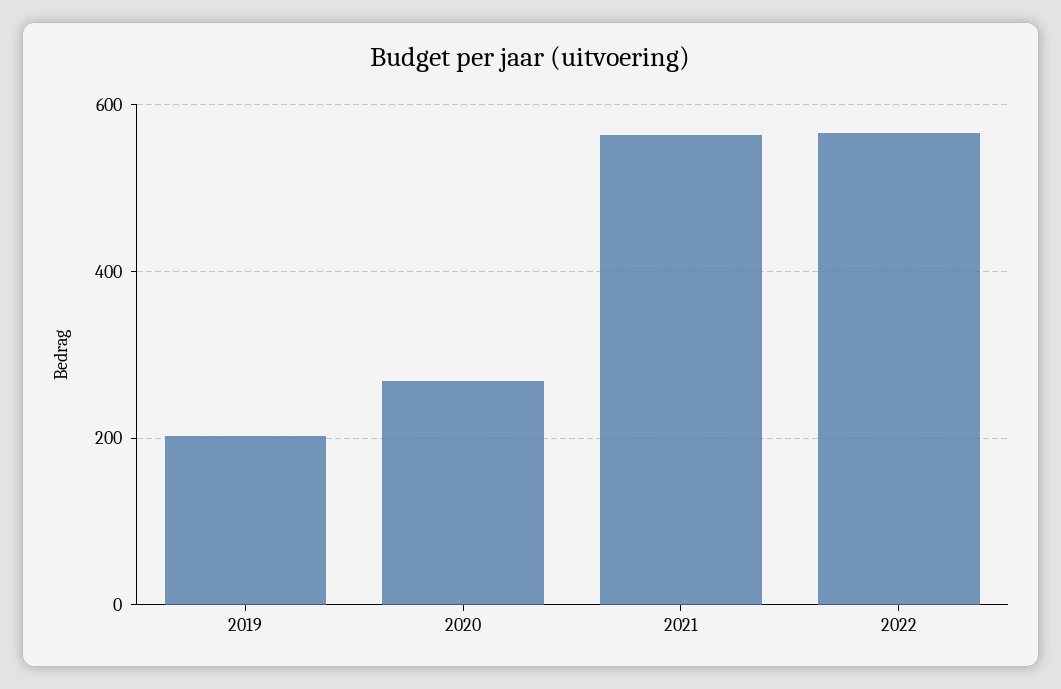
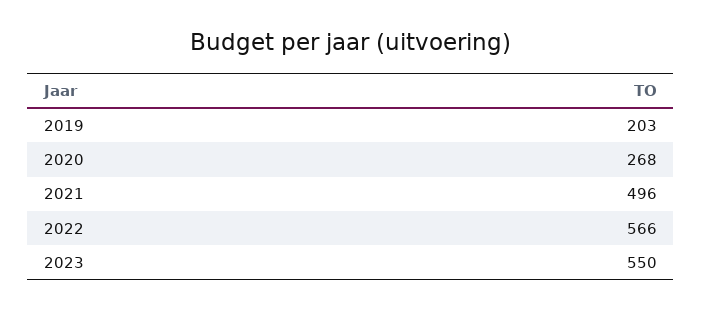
2021: 560 -> 496
2023: none -> 550

